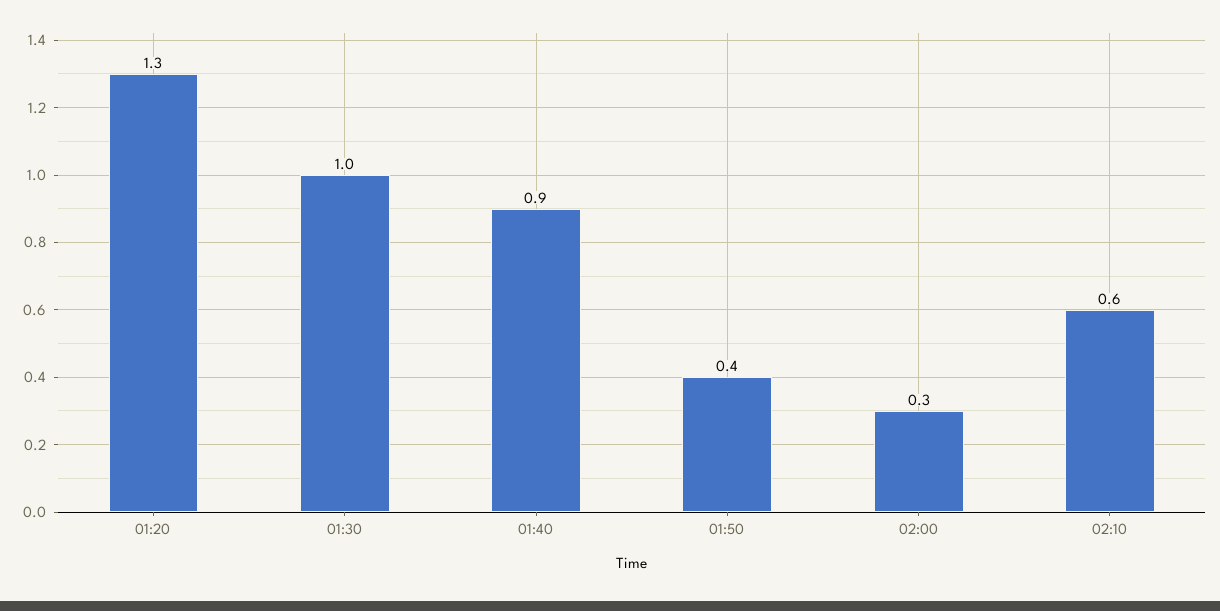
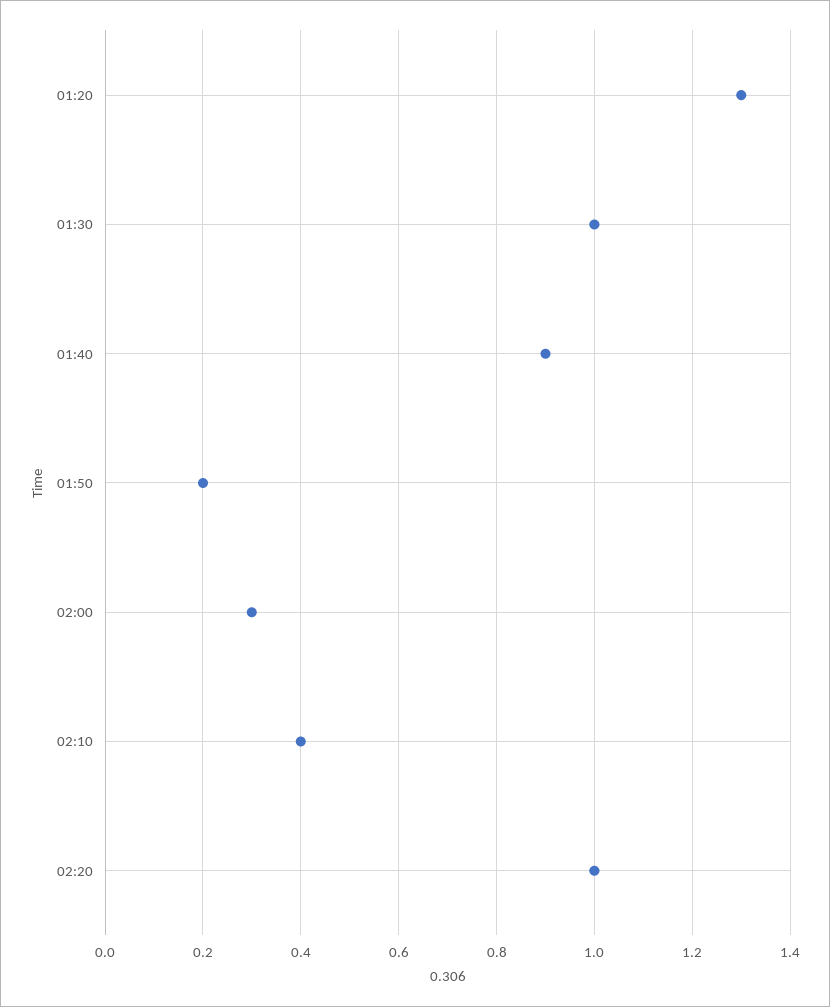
01:50: 0.4 -> 0.2
02:10: 0.6 -> 0.4
02:20: none -> 1

